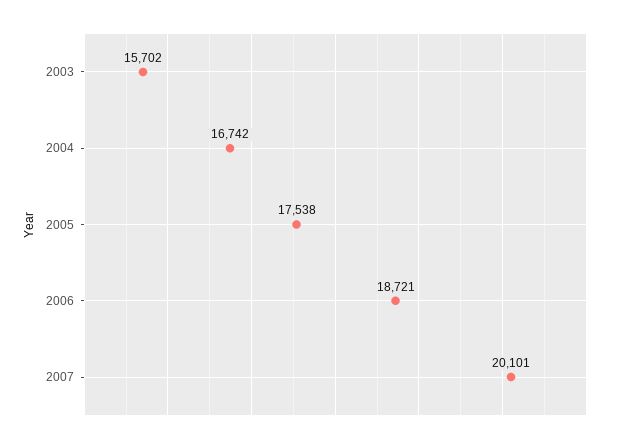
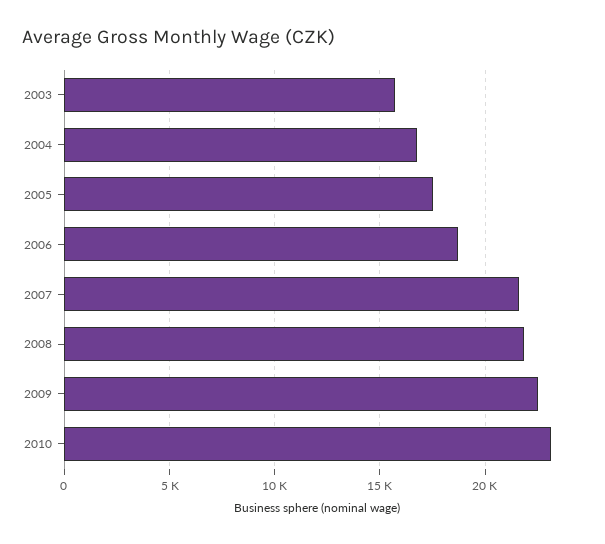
2007: 20101 -> 21500
2008: none -> 22000
2009: none -> 22500
2010: none -> 23000

